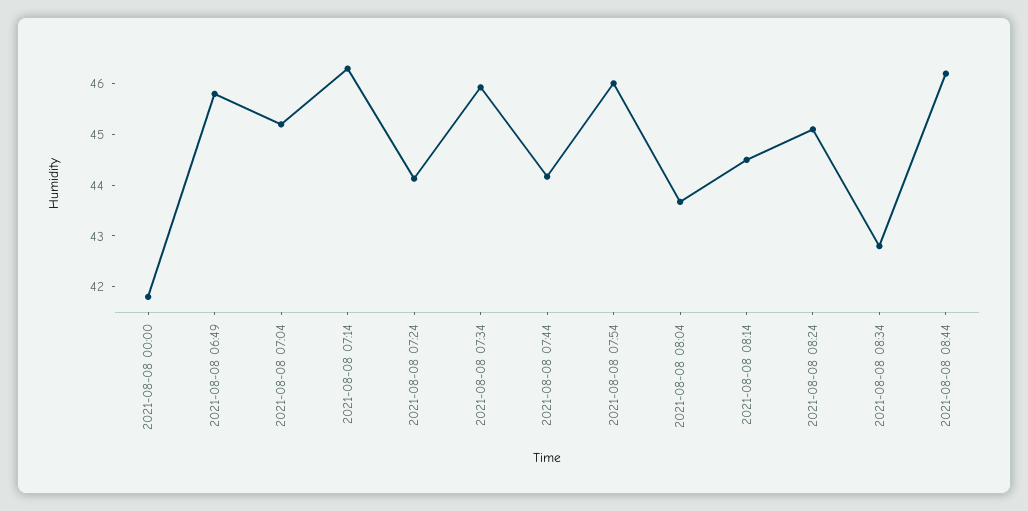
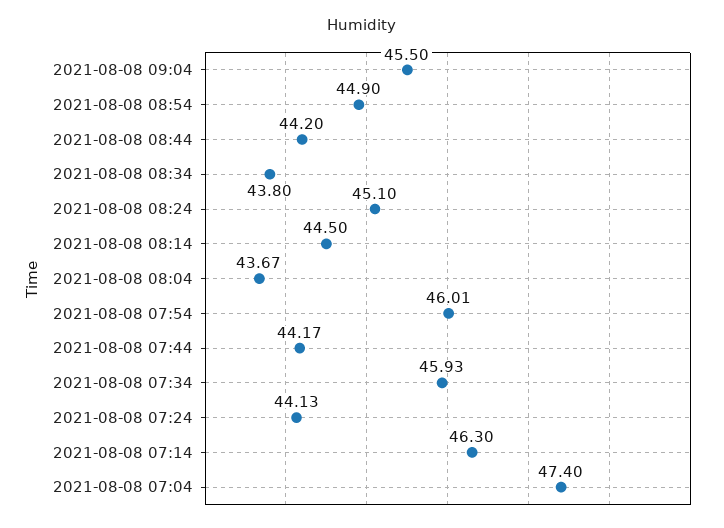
2021-08-08 00:00: 41.8 -> none
2021-08-08 06:49: 45.8 -> none
2021-08-08 07:04: 45.2 -> 47.4
2021-08-08 08:34: 42.8 -> 43.8
2021-08-08 08:44: 46.2 -> 44.2
2021-08-08 09:04: none -> 45.5
2021-08-08 08:54: none -> 44.9

